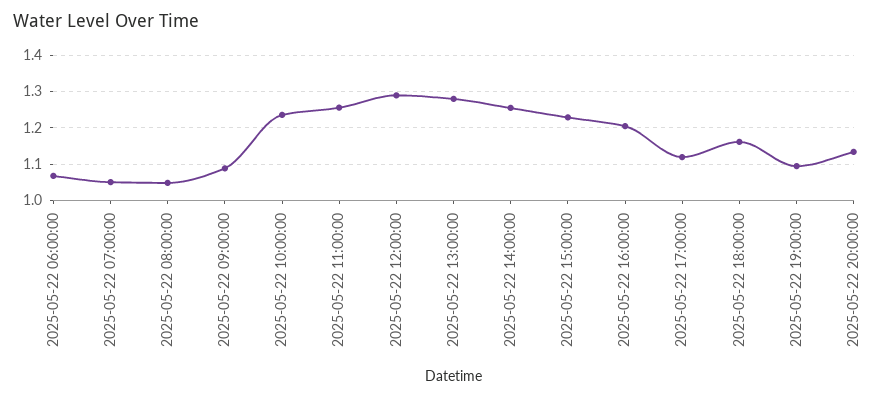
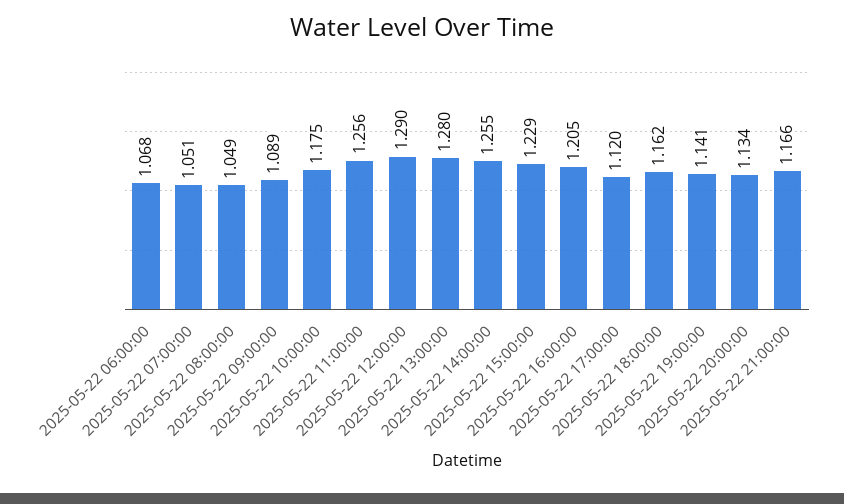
2025-05-22 10:00:00: 1.24 -> 1.175
2025-05-22 19:00:00: 1.1 -> 1.141
2025-05-22 21:00:00: none -> 1.166

